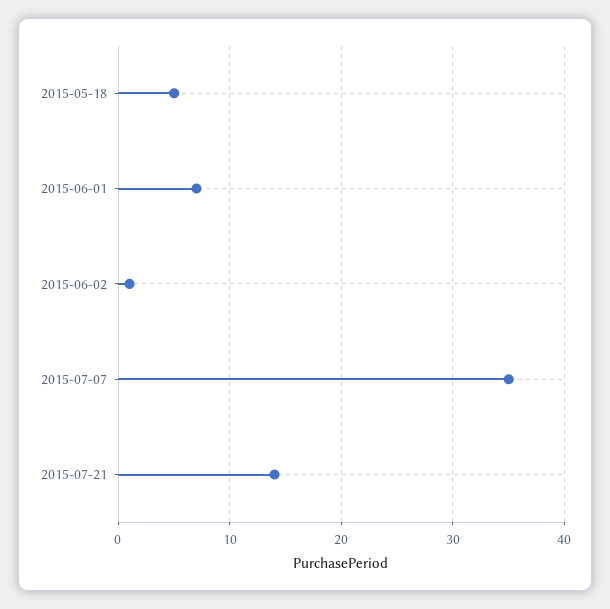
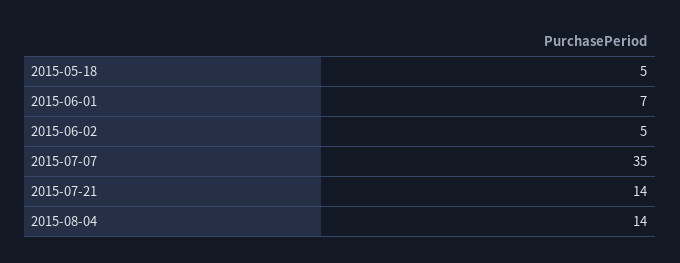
2015-06-02: 1 -> 5
2015-08-04: none -> 14

